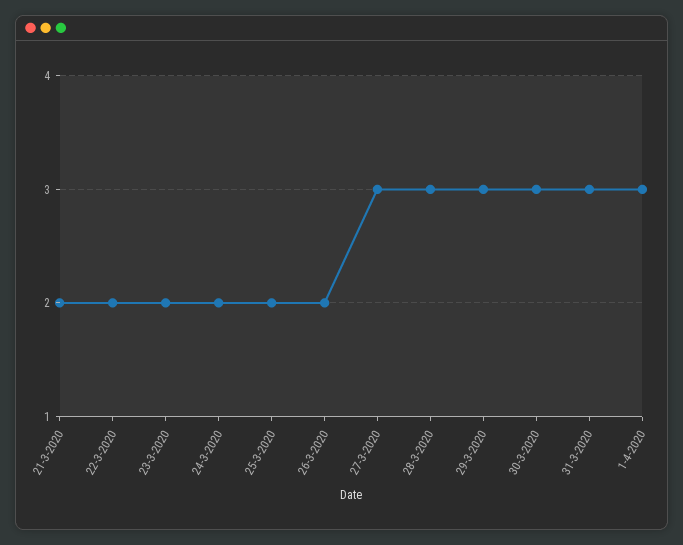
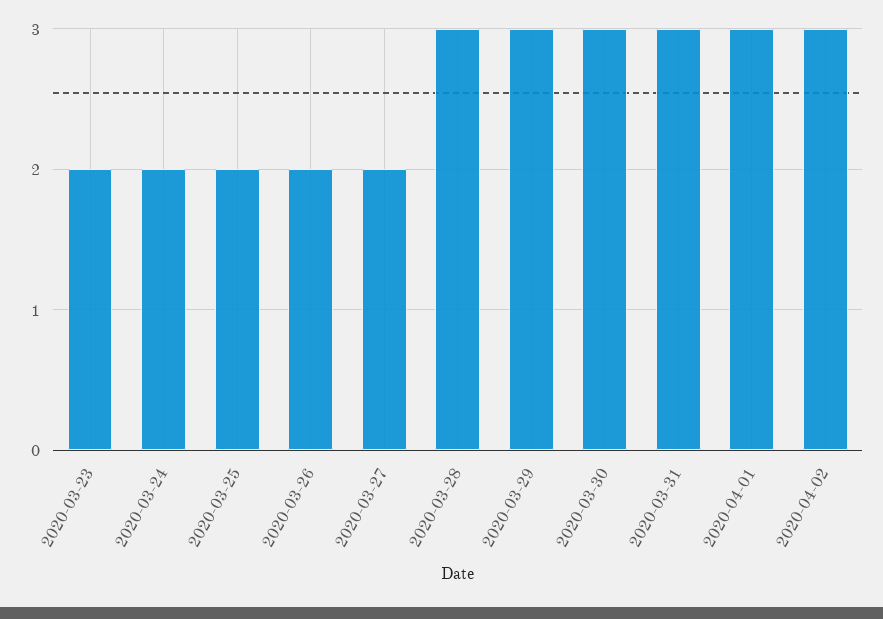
21-3-2020: 2 -> none
22-3-2020: 2 -> none
27-3-2020: 3 -> 2
2020-04-02: none -> 3

